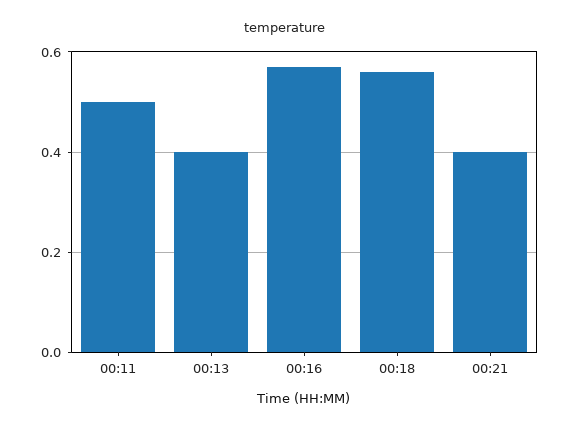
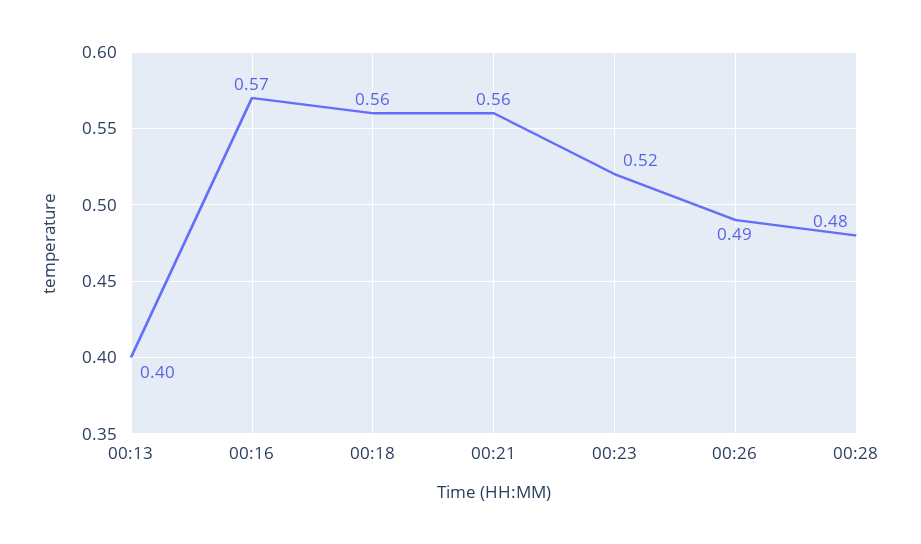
00:11: 0.5 -> none
00:21: 0.4 -> 0.56
00:23: none -> 0.52
00:26: none -> 0.49
00:28: none -> 0.48

